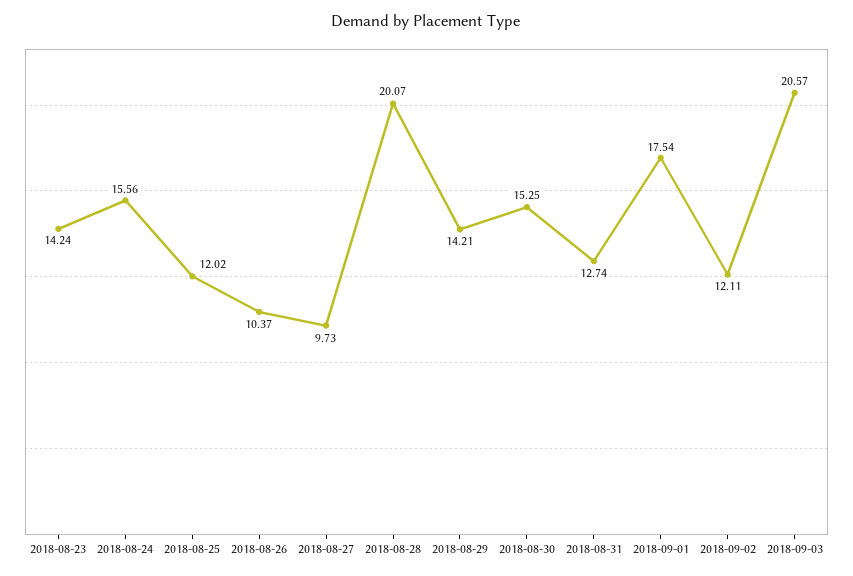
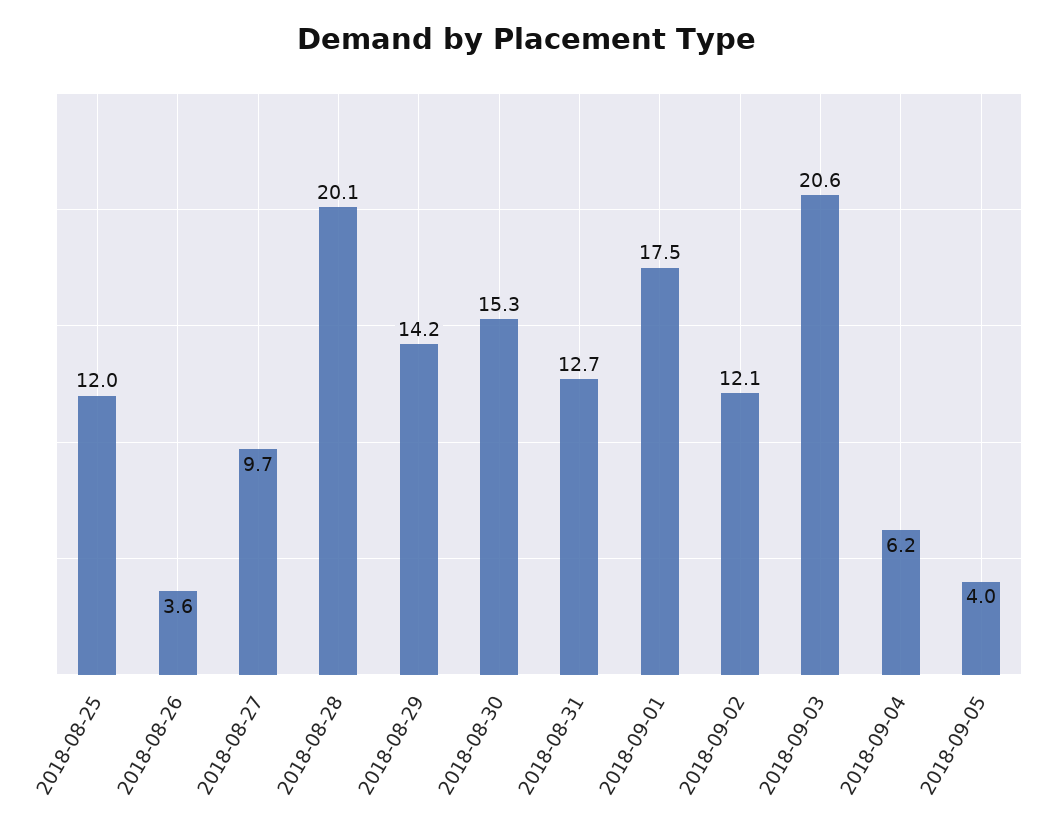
2018-08-23: 14.24 -> none
2018-08-24: 15.56 -> none
2018-08-26: 10.37 -> 3.6
2018-09-04: none -> 6.2
2018-09-05: none -> 4

